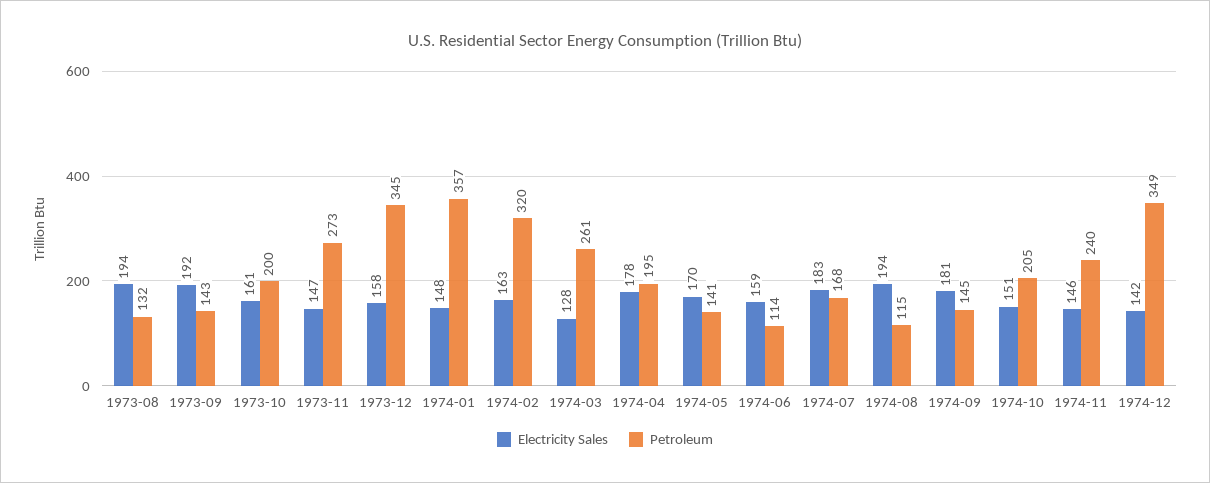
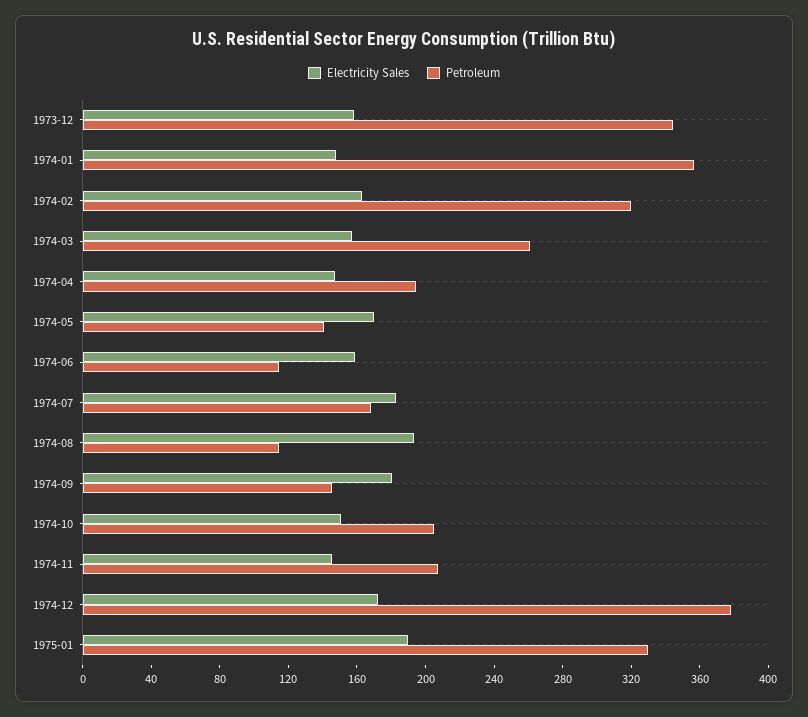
Electricity Sales, 1973-08: 194 -> none
Petroleum, 1973-08: 132 -> none
Electricity Sales, 1973-09: 192 -> none
Petroleum, 1973-09: 143 -> none
Electricity Sales, 1973-10: 161 -> none
Petroleum, 1973-10: 200 -> none
Electricity Sales, 1973-11: 147 -> none
Petroleum, 1973-11: 273 -> none
Electricity Sales, 1974-03: 128 -> 160
Electricity Sales, 1974-04: 178 -> 150
Petroleum, 1974-11: 240 -> 210
Electricity Sales, 1974-12: 142 -> 170
Petroleum, 1974-12: 349 -> 380
Electricity Sales, 1975-01: none -> 190
Petroleum, 1975-01: none -> 330

